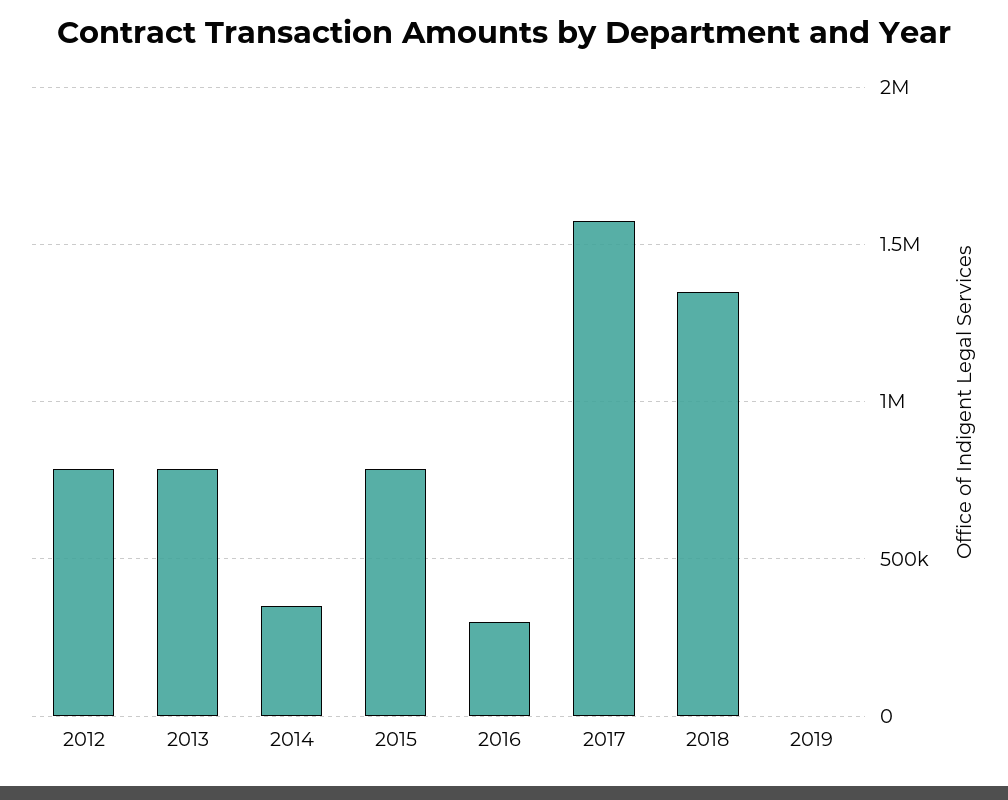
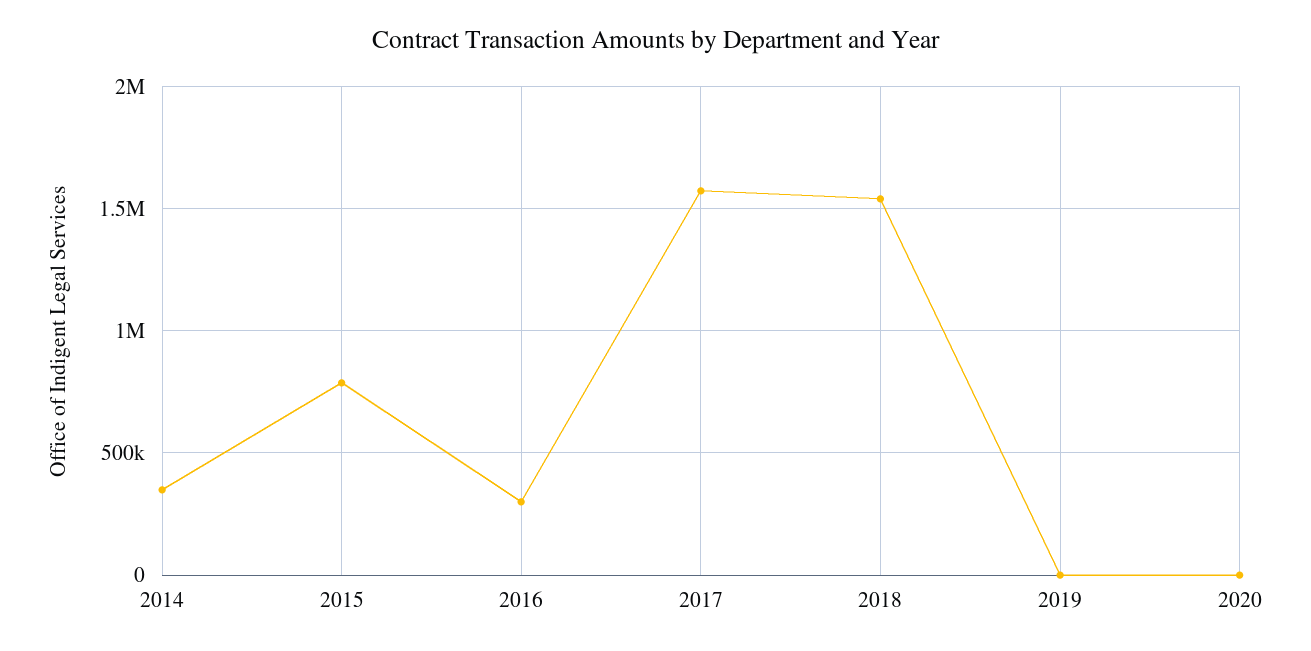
2012: 800000 -> none
2013: 800000 -> none
2018: 1350000 -> 1550000
2020: none -> 0

